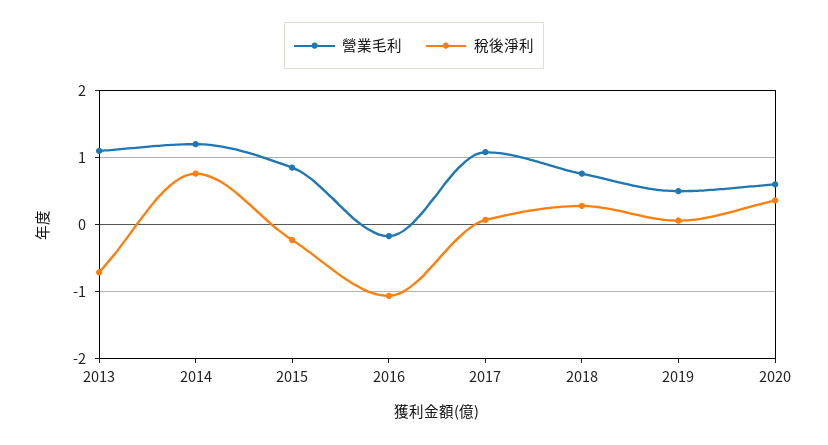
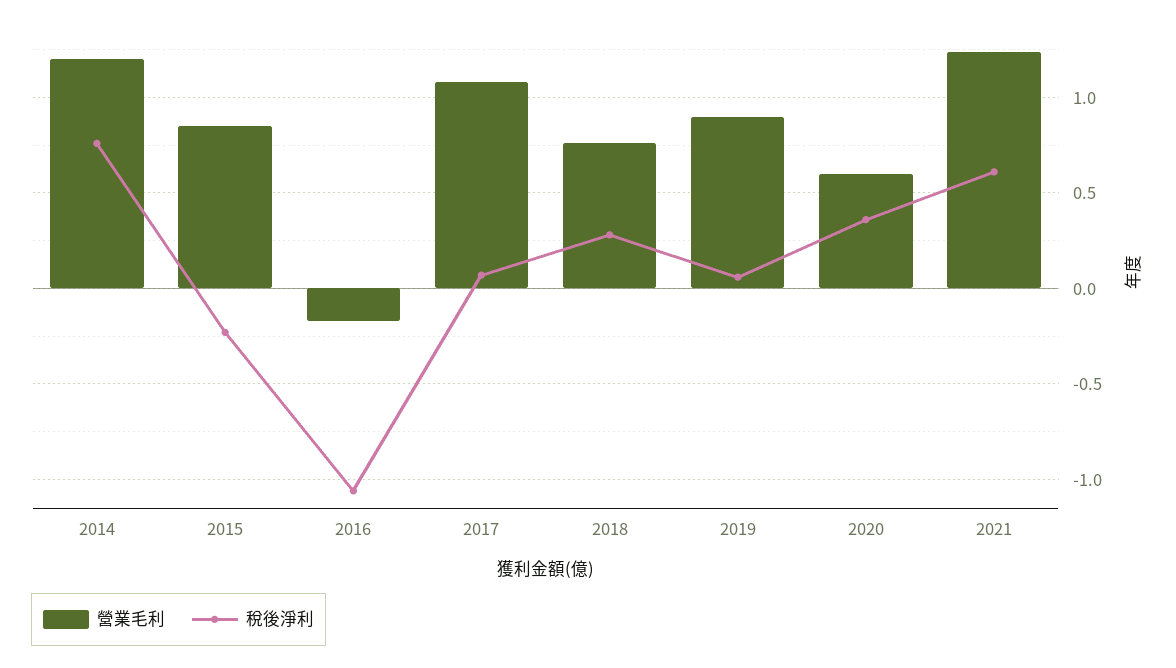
營業毛利, 2013: 1.1 -> none
稅後淨利, 2013: -0.7 -> none
營業毛利, 2019: 0.5 -> 0.9
營業毛利, 2021: none -> 1.25
稅後淨利, 2021: none -> 0.6

